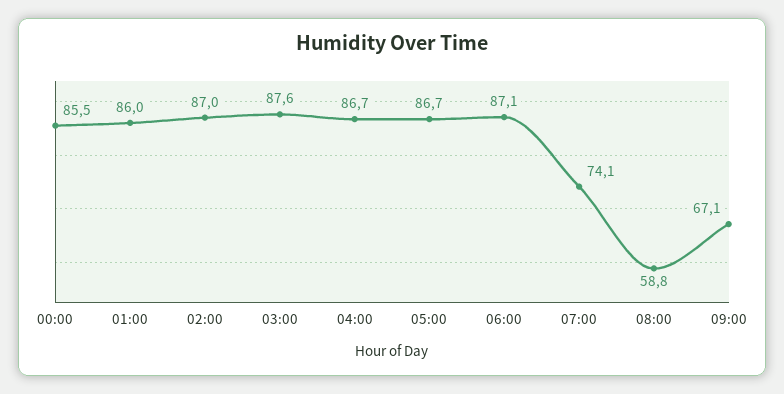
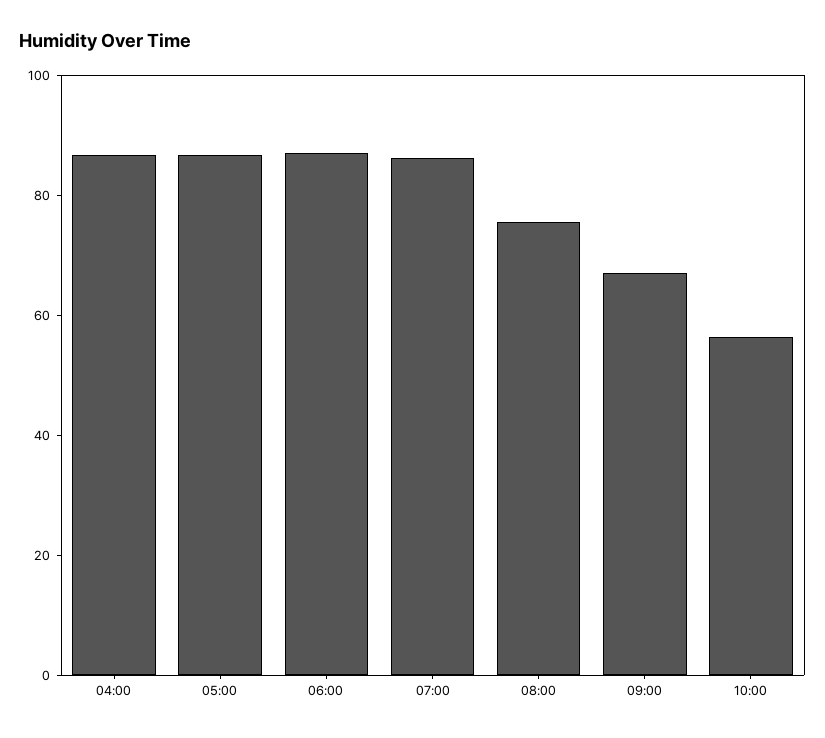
00:00: 85.5 -> none
01:00: 86 -> none
02:00: 87 -> none
03:00: 87.6 -> none
07:00: 74.1 -> 85
08:00: 58.8 -> 75
10:00: none -> 55

